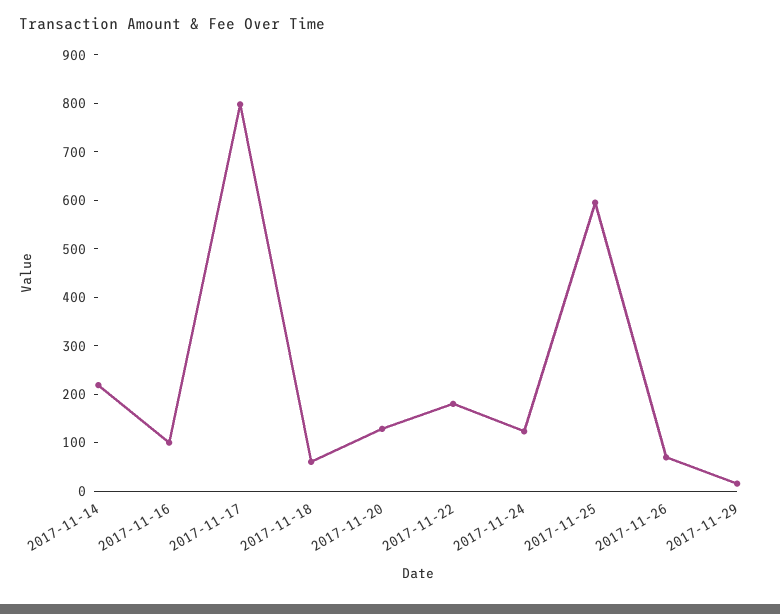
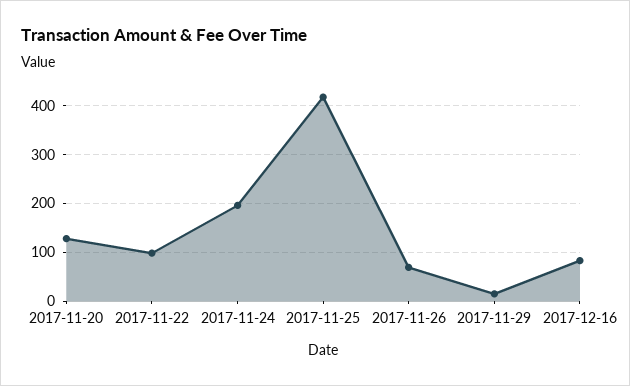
2017-11-14: 220 -> none
2017-11-16: 100 -> none
2017-11-17: 800 -> none
2017-11-18: 60 -> none
2017-11-22: 180 -> 100
2017-11-24: 120 -> 200
2017-11-25: 600 -> 420
2017-12-16: none -> 80

